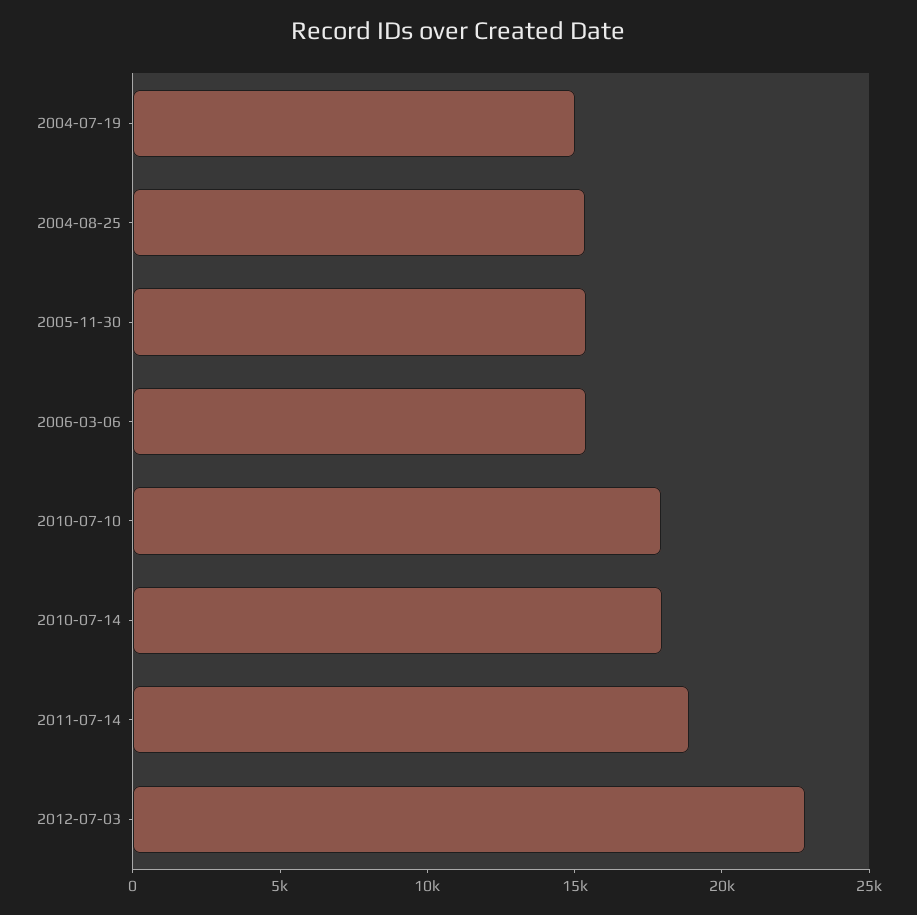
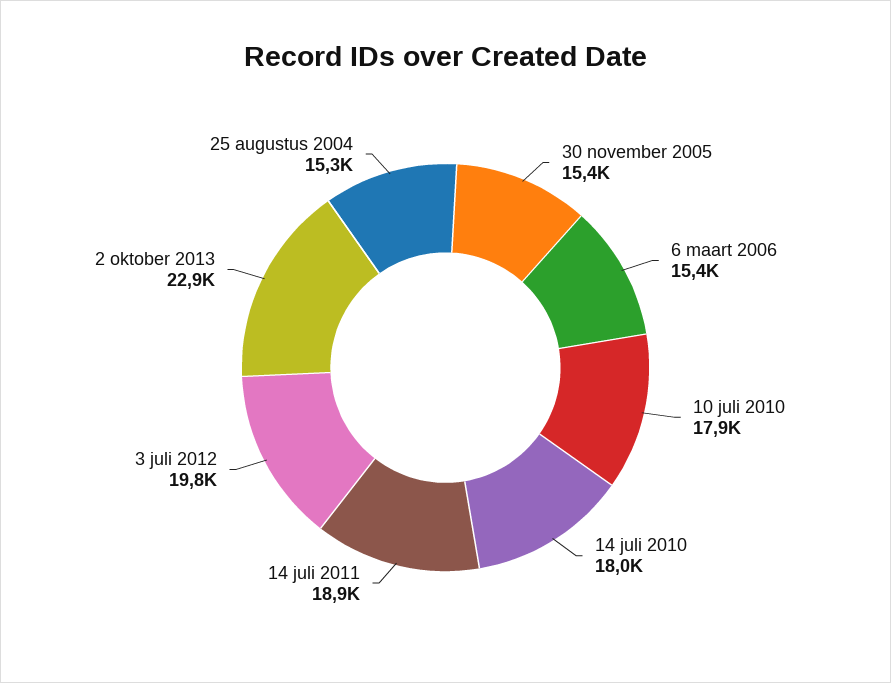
2004-07-19: 15000 -> none
2012-07-03: 23000 -> 19800
2 oktober 2013: none -> 22900

